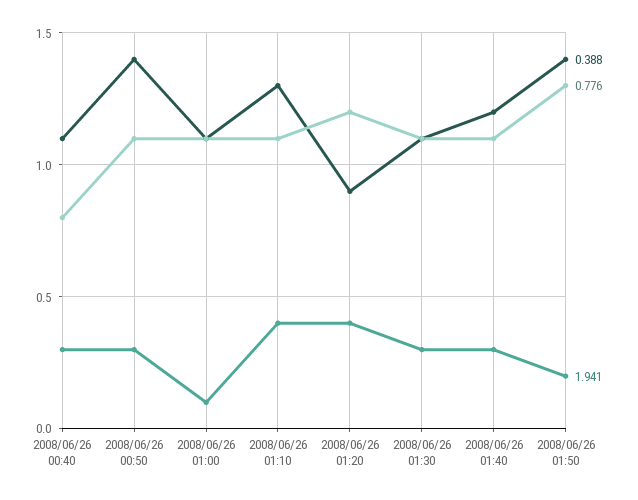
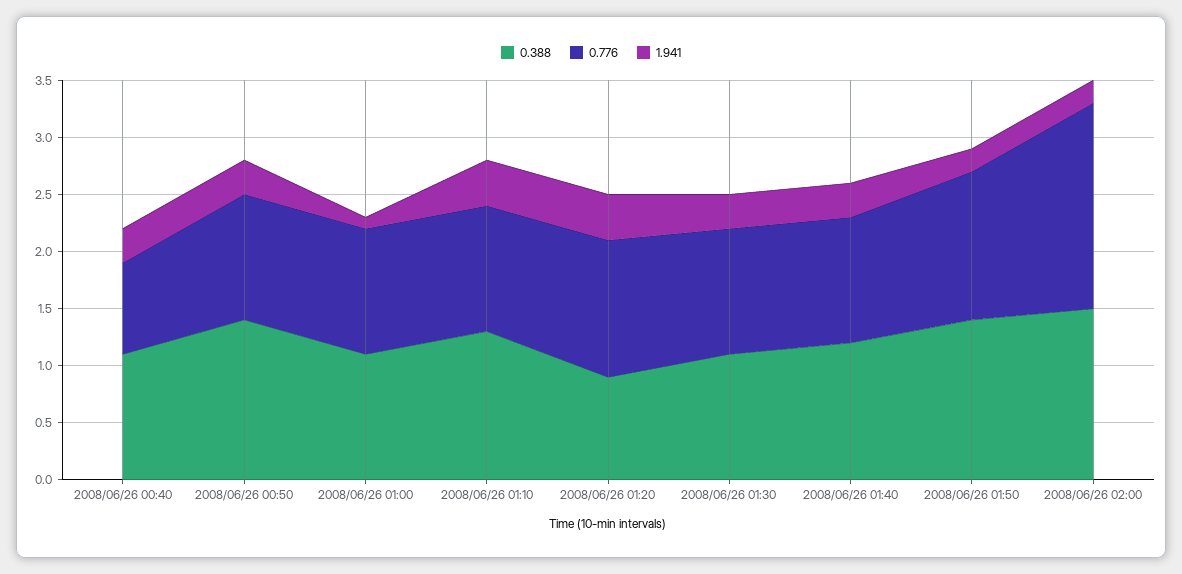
0.388, 2008/06/26 02:00: none -> 1.5
0.776, 2008/06/26 02:00: none -> 1.8
1.941, 2008/06/26 02:00: none -> 0.2

